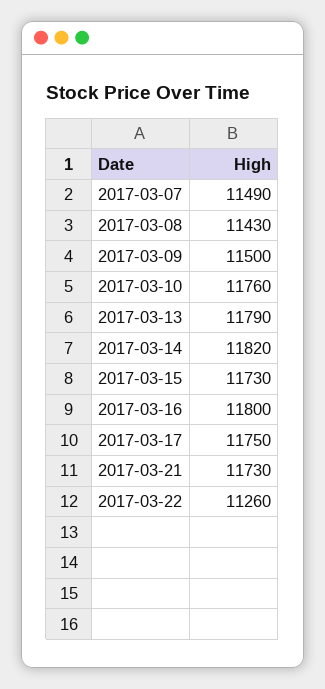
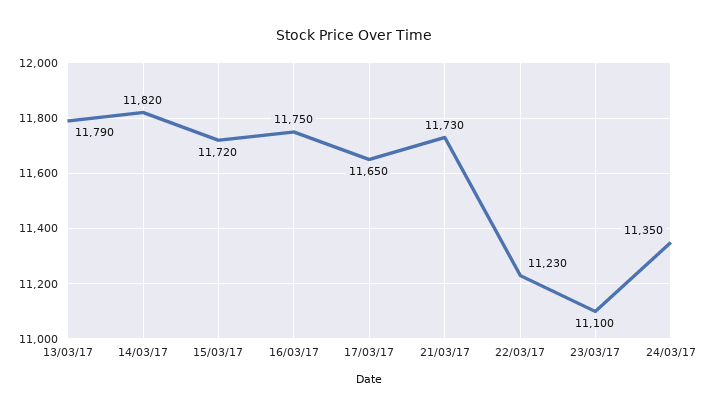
2017-03-07: 11490 -> none
2017-03-08: 11430 -> none
2017-03-09: 11500 -> none
2017-03-10: 11760 -> none
2017-03-15: 11730 -> 11720
2017-03-16: 11800 -> 11750
2017-03-17: 11750 -> 11650
2017-03-22: 11260 -> 11230
23/03/17: none -> 11100
24/03/17: none -> 11350

